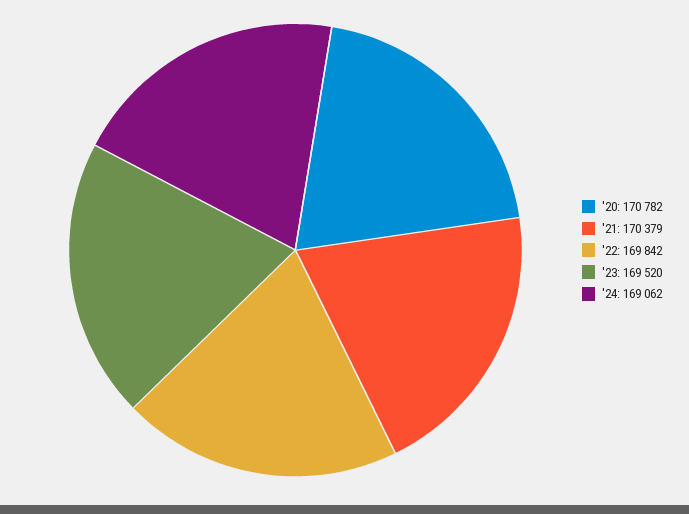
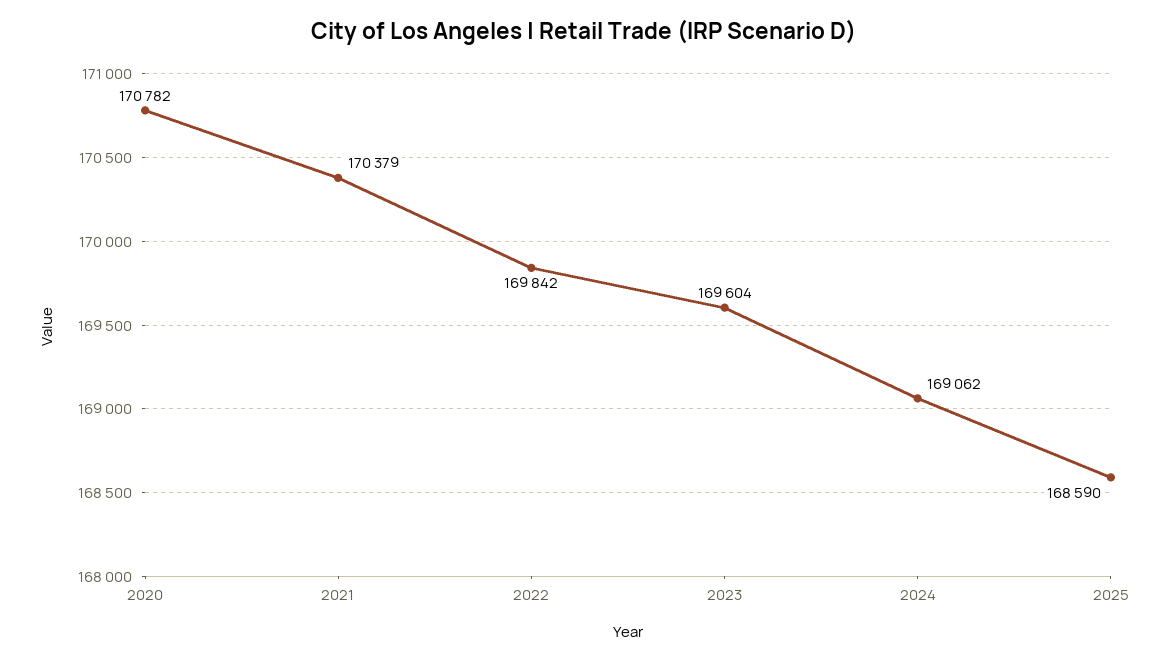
'23: 169520 -> 169604
2025: none -> 168590

